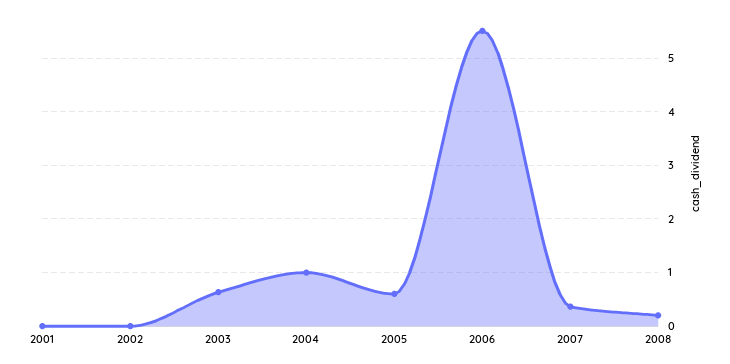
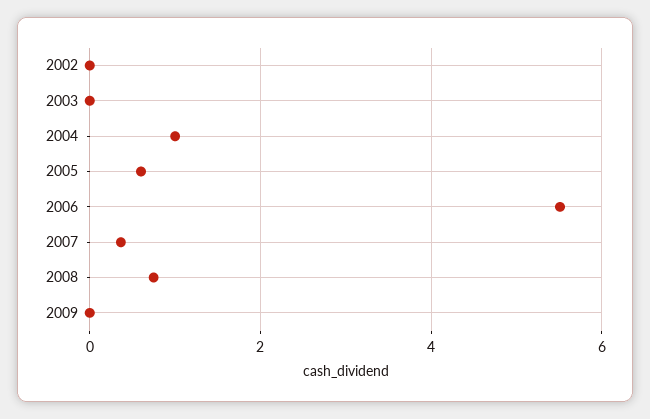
2001: 0 -> none
2003: 0.6 -> 0
2008: 0.2 -> 0.8
2009: none -> 0

